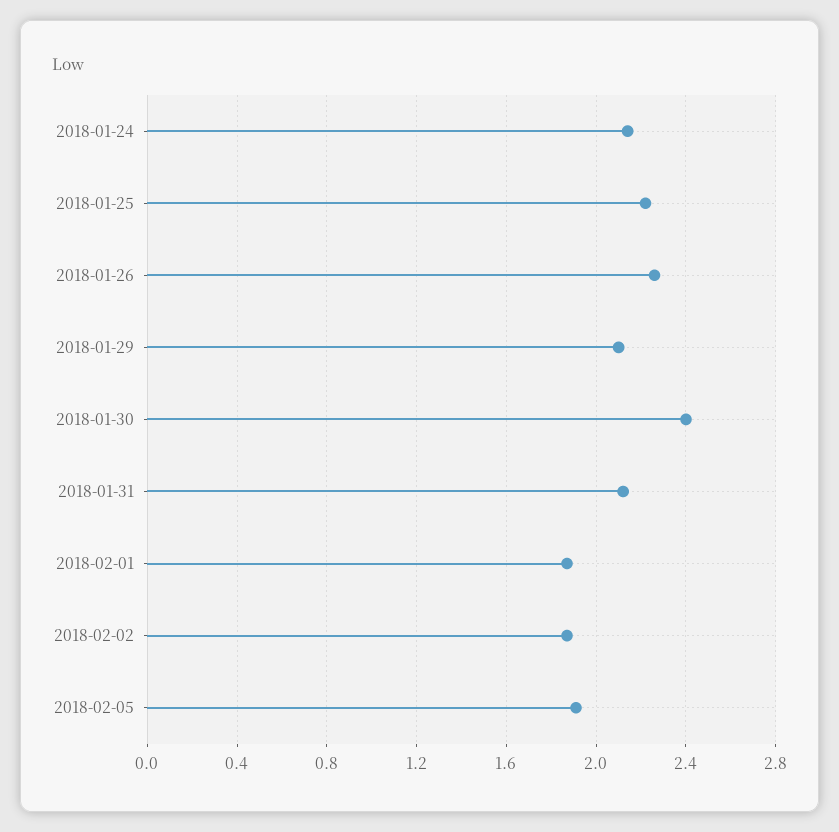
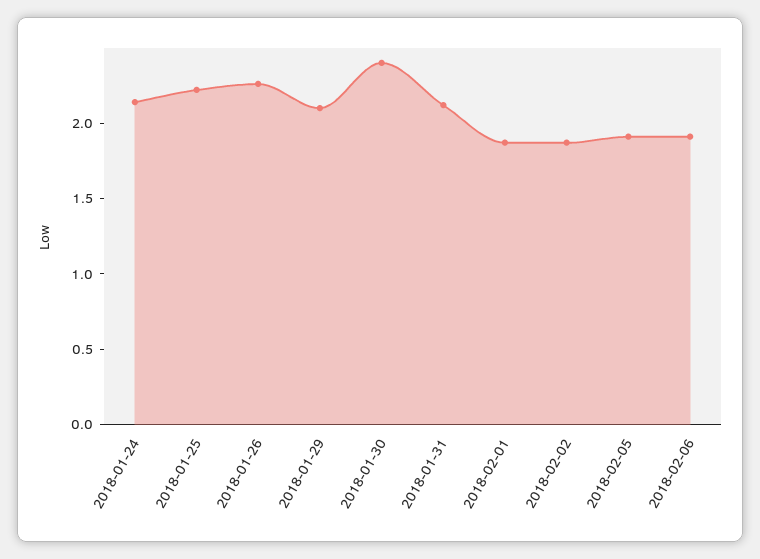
2018-02-06: none -> 1.9

